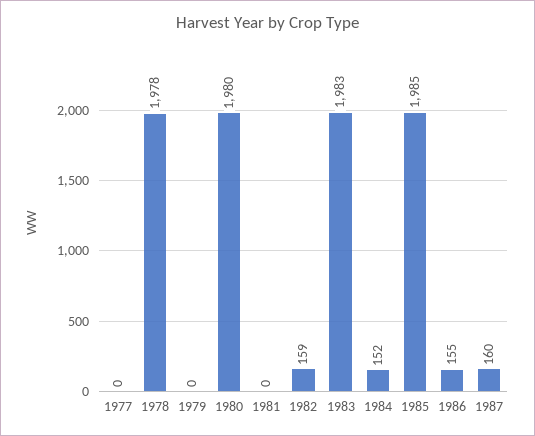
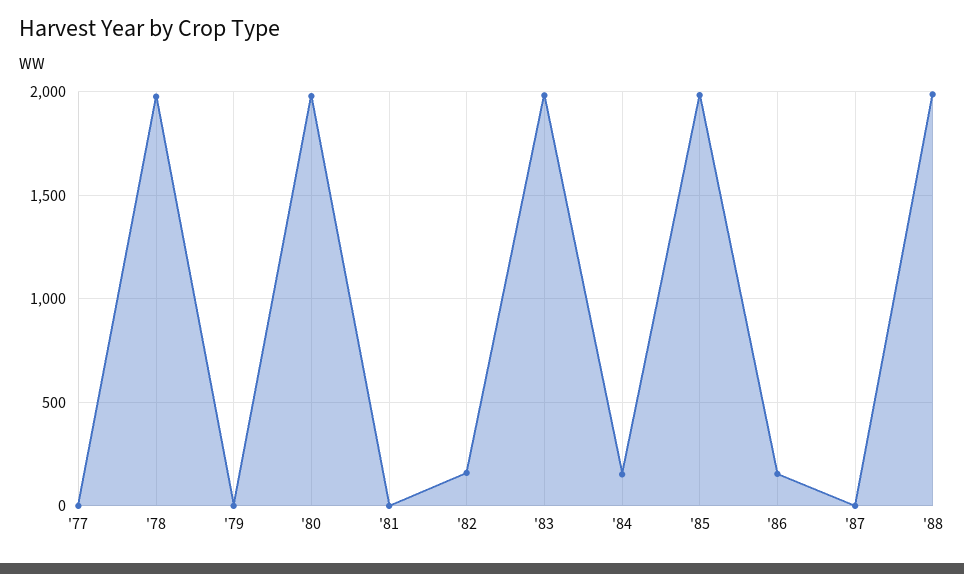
1987: 160 -> 0
'88: none -> 2000

